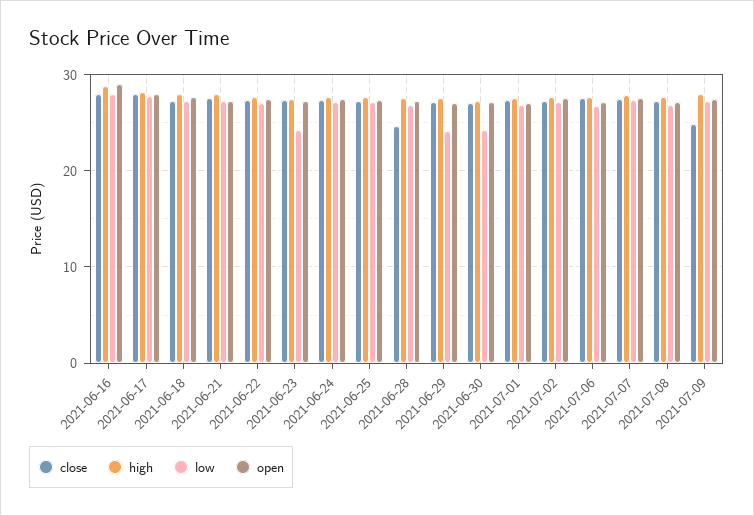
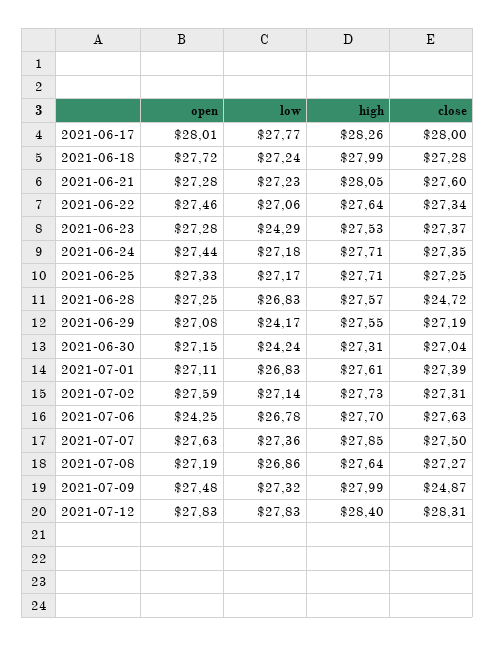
close, 2021-06-16: 28 -> none
high, 2021-06-16: 29 -> none
low, 2021-06-16: 28 -> none
open, 2021-06-16: 29 -> none
open, 2021-07-06: 27 -> 24.25
open, 2021-07-12: none -> 27.83
low, 2021-07-12: none -> 27.83
high, 2021-07-12: none -> 28.4
close, 2021-07-12: none -> 28.31

